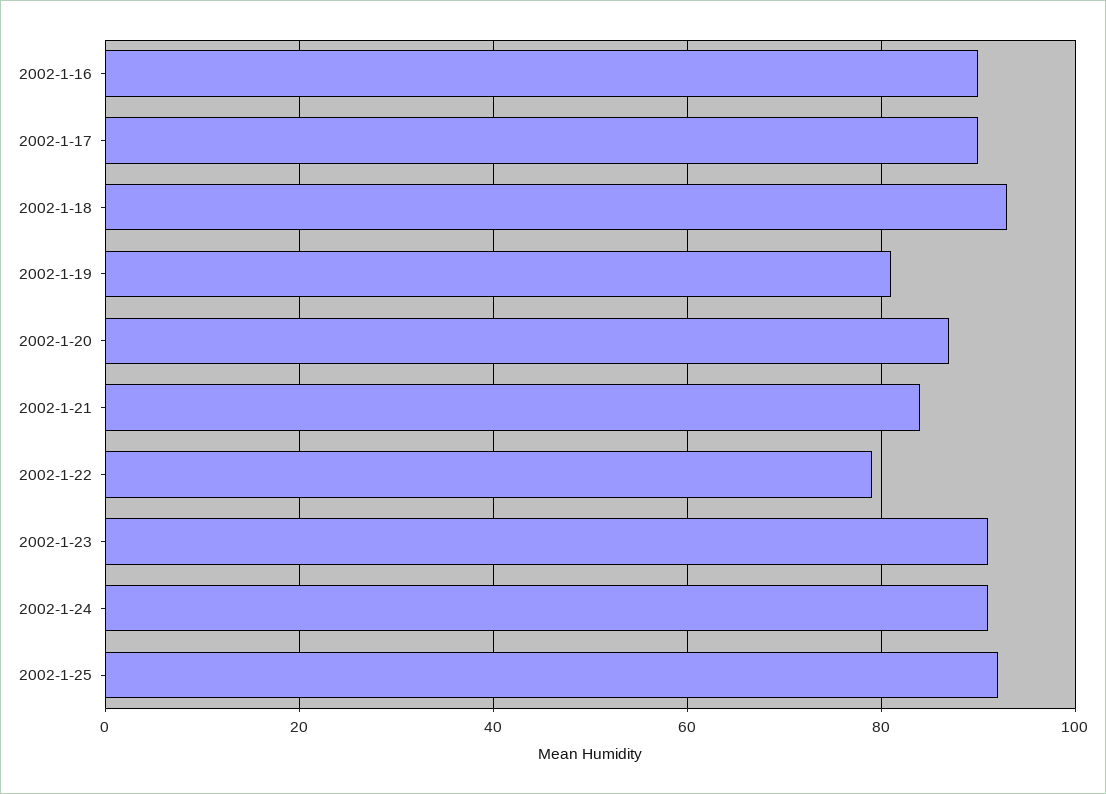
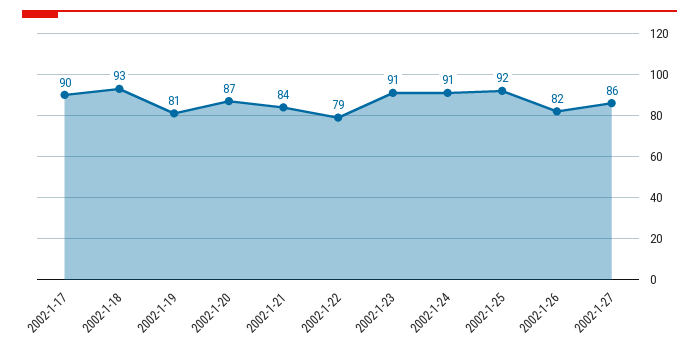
2002-1-16: 90 -> none
2002-1-26: none -> 82
2002-1-27: none -> 86

